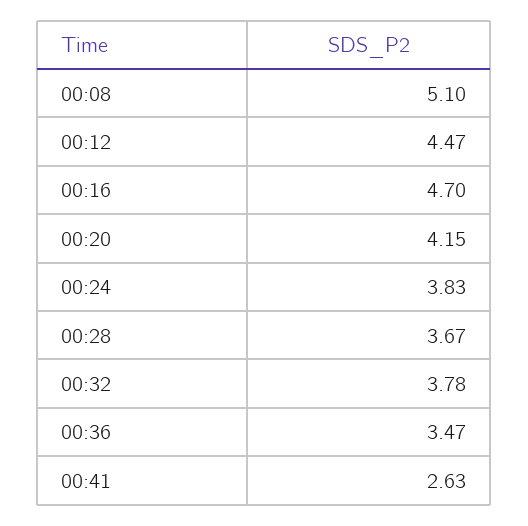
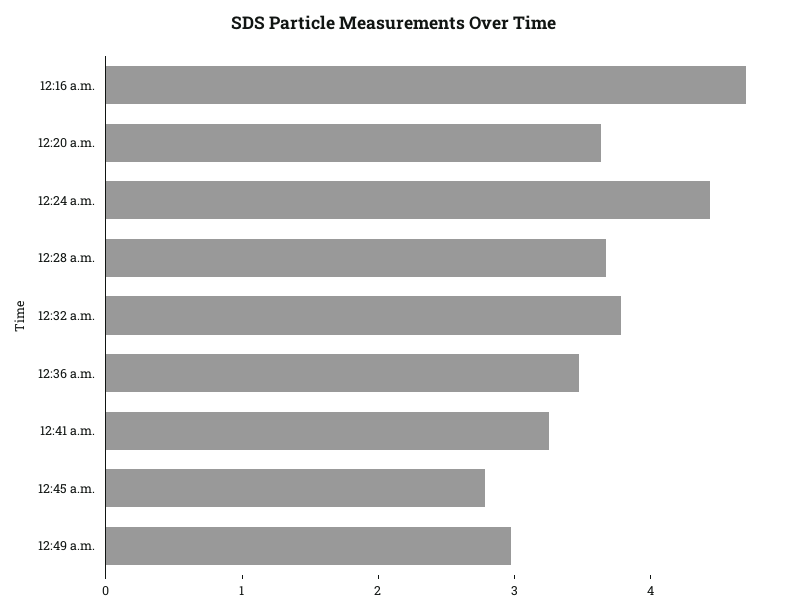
00:08: 5.1 -> none
00:12: 4.47 -> none
00:20: 4.15 -> 3.6
00:24: 3.83 -> 4.4
00:41: 2.63 -> 3.2
12:45 a.m.: none -> 2.8
12:49 a.m.: none -> 3

